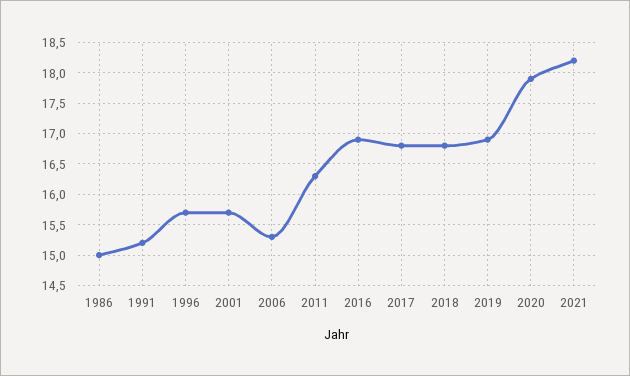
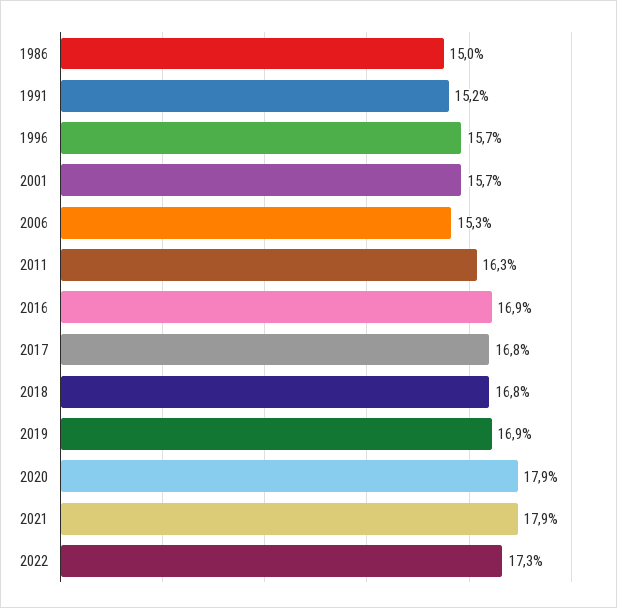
2021: 18.2 -> 17.9
2022: none -> 17.3

